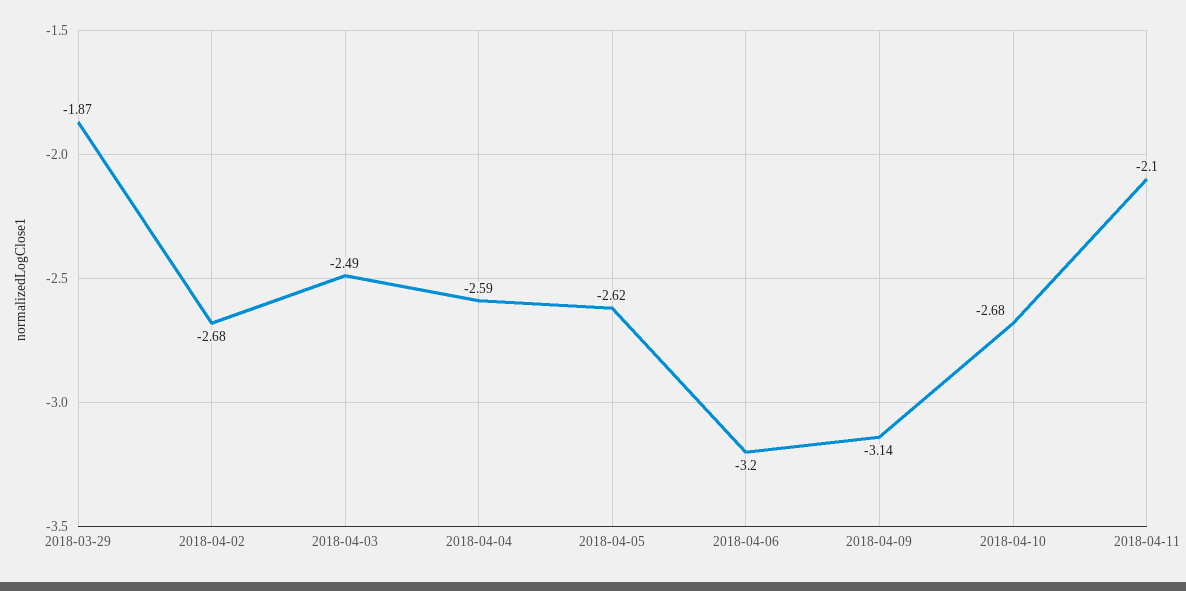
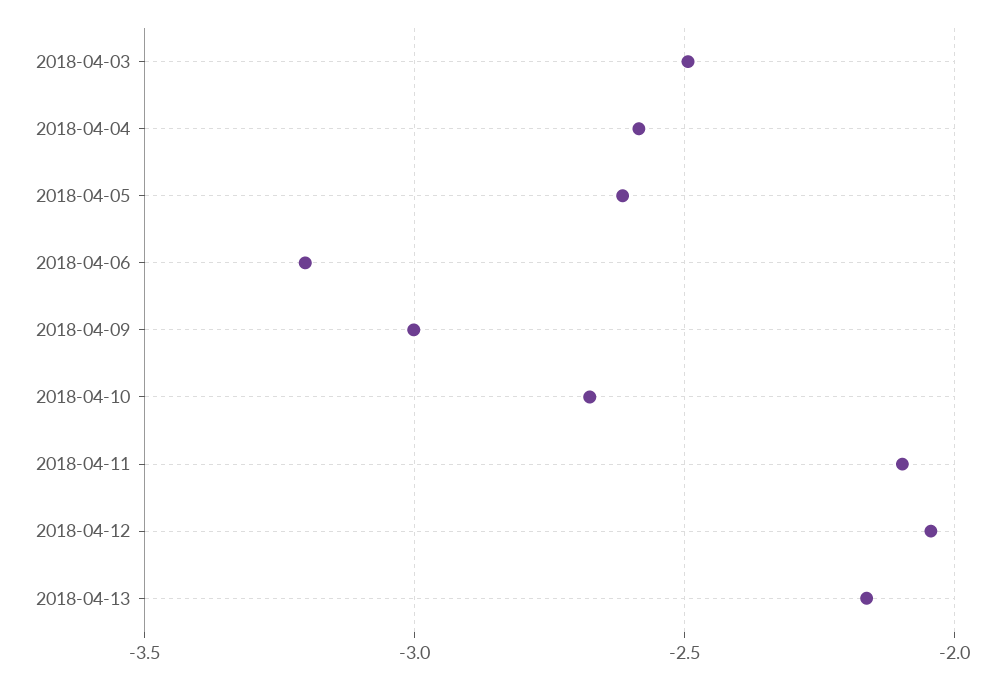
2018-03-29: -1.87 -> none
2018-04-02: -2.68 -> none
2018-04-09: -3.14 -> -3
2018-04-12: none -> -2.05
2018-04-13: none -> -2.15

